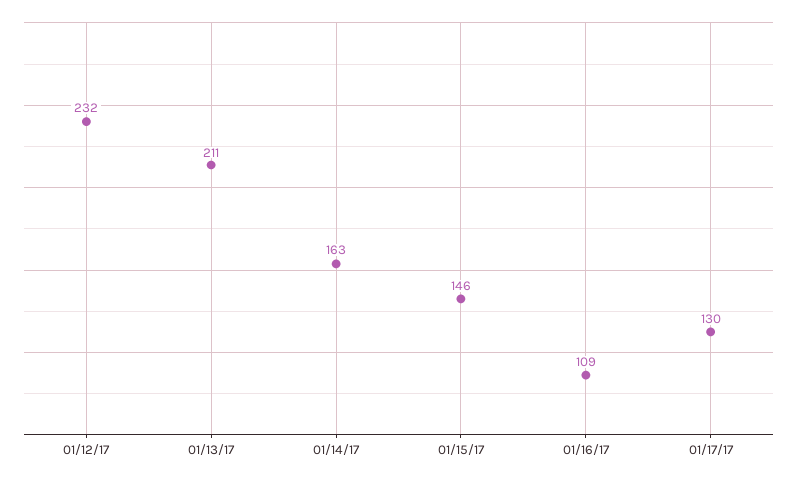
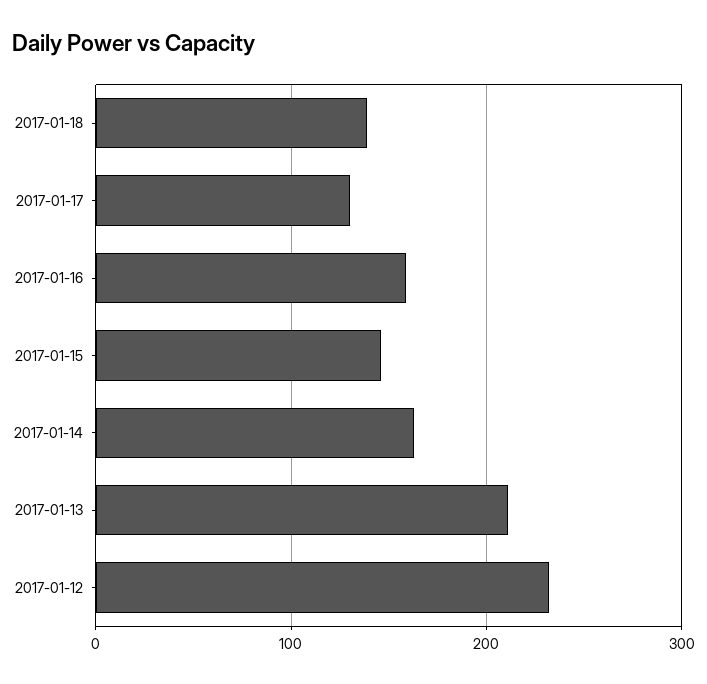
01/16/17: 109 -> 160
2017-01-18: none -> 140

